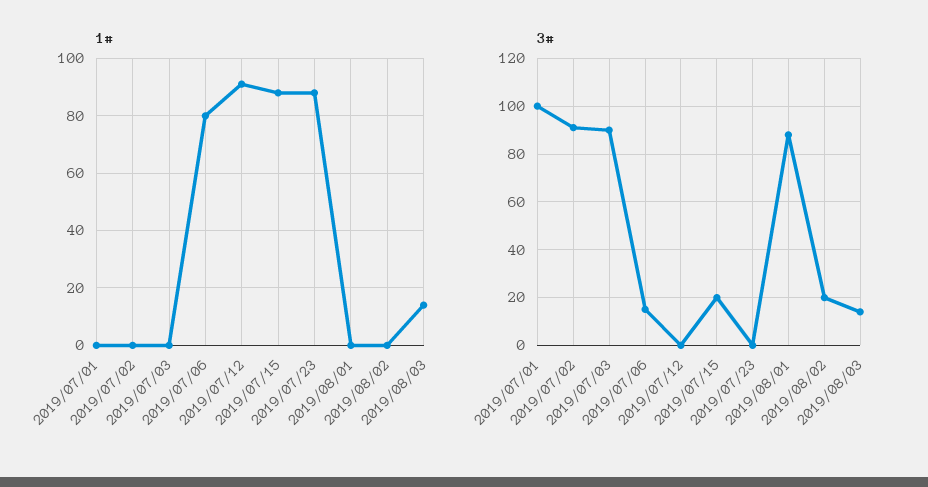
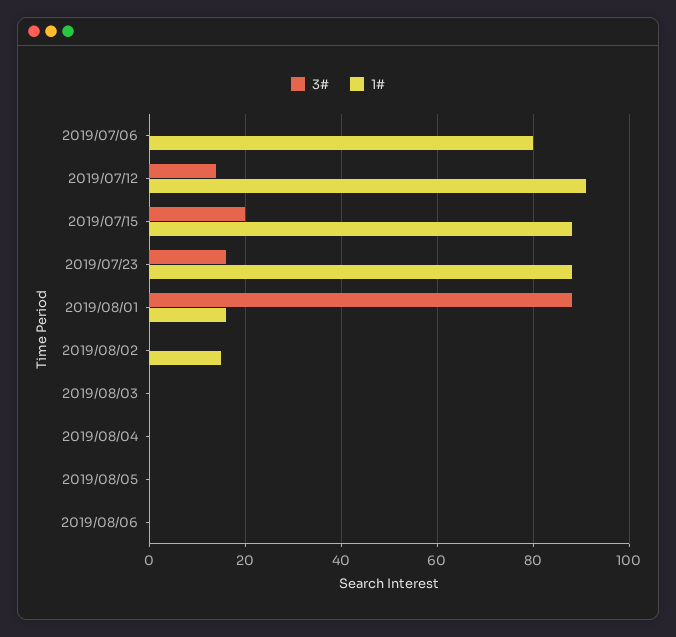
1#, 2019/07/01: 0 -> none
1#, 2019/07/02: 0 -> none
1#, 2019/07/03: 0 -> none
1#, 2019/08/01: 0 -> 15
1#, 2019/08/02: 0 -> 15
1#, 2019/08/03: 15 -> 0
3#, 2019/07/01: 100 -> none
3#, 2019/07/02: 90 -> none
3#, 2019/07/03: 90 -> none
3#, 2019/07/06: 15 -> 0
3#, 2019/07/12: 0 -> 15
3#, 2019/07/23: 0 -> 15
3#, 2019/08/02: 20 -> 0
3#, 2019/08/03: 15 -> 0
3#, 2019/08/04: none -> 0
1#, 2019/08/04: none -> 0
3#, 2019/08/05: none -> 0
1#, 2019/08/05: none -> 0
3#, 2019/08/06: none -> 0
1#, 2019/08/06: none -> 0

